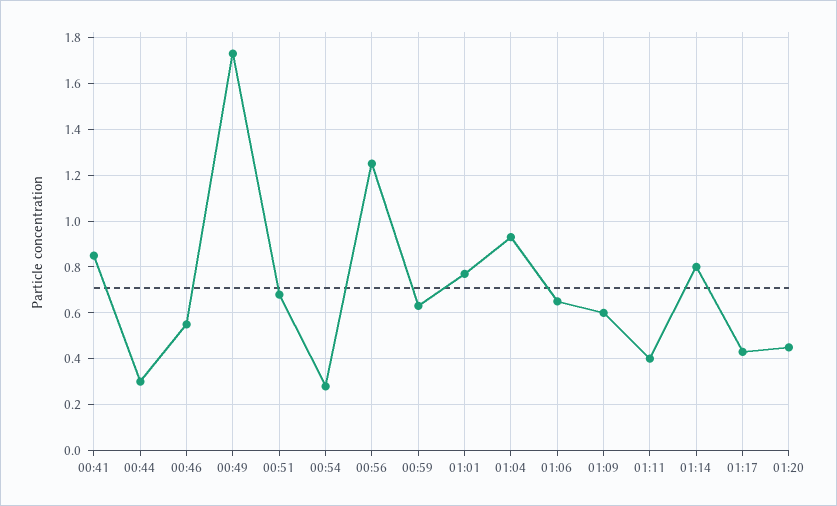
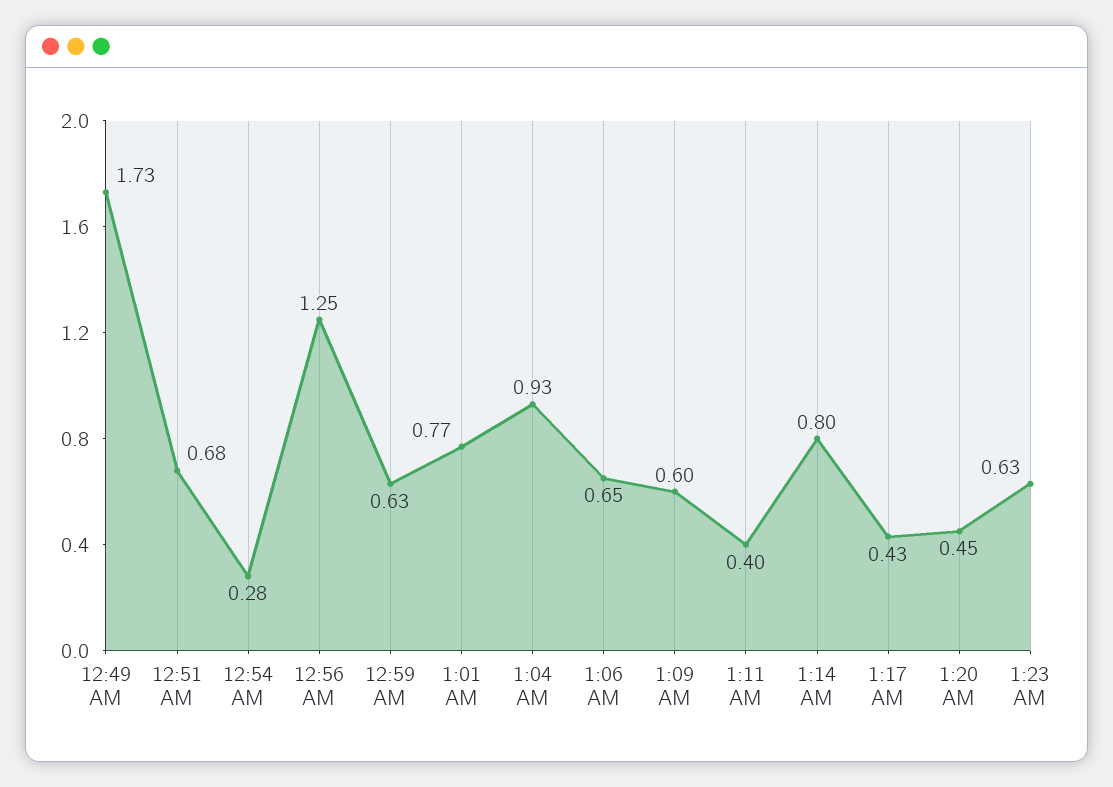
00:41: 0.85 -> none
00:44: 0.3 -> none
00:46: 0.55 -> none
1:23 AM: none -> 0.63

